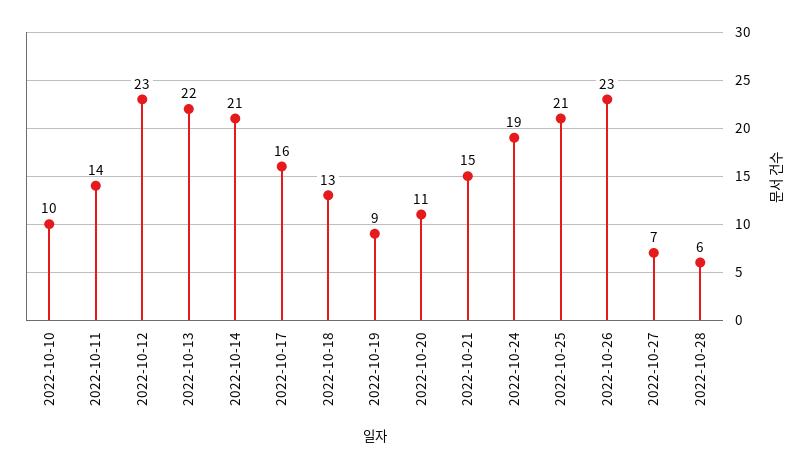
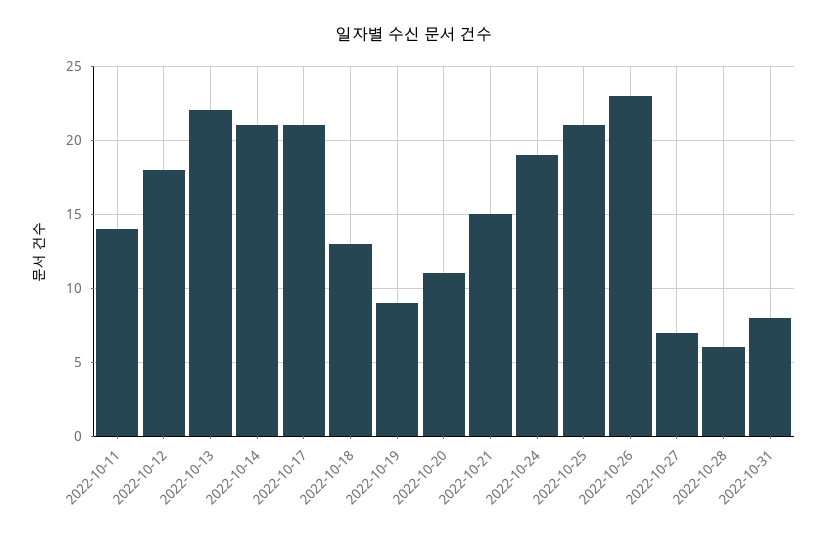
2022-10-10: 10 -> none
2022-10-12: 23 -> 18
2022-10-17: 16 -> 21
2022-10-31: none -> 8

